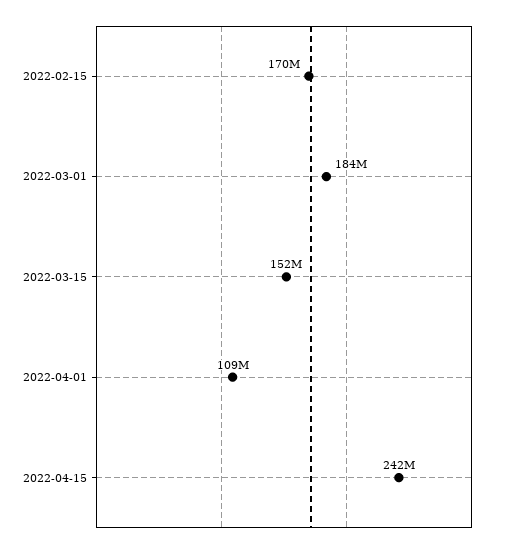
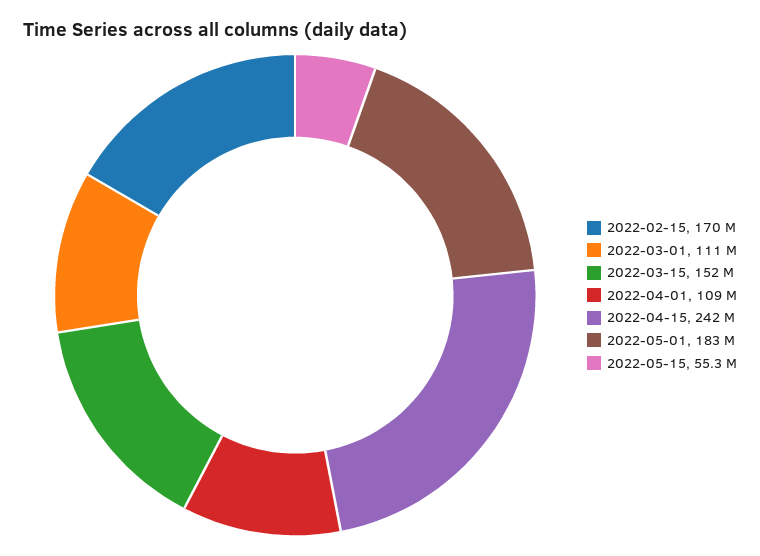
2022-03-01: 184000000 -> 111000000
2022-05-01: none -> 183000000
2022-05-15: none -> 55300000

